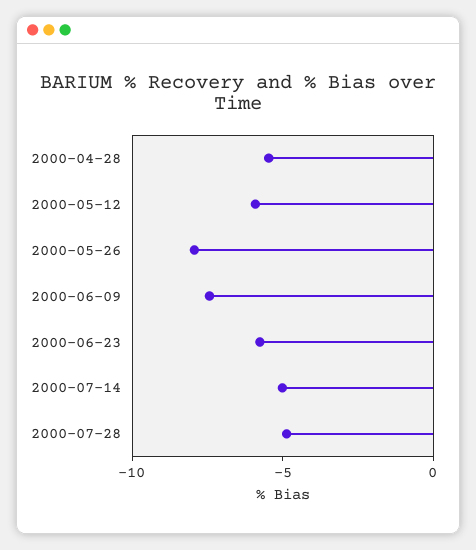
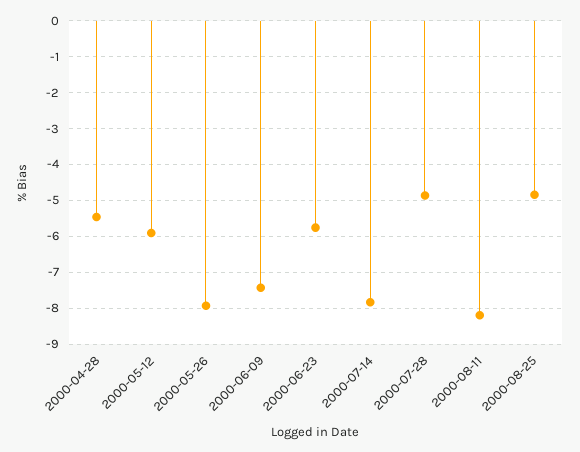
2000-07-14: -5 -> -7.8
2000-08-11: none -> -8.2
2000-08-25: none -> -4.8

